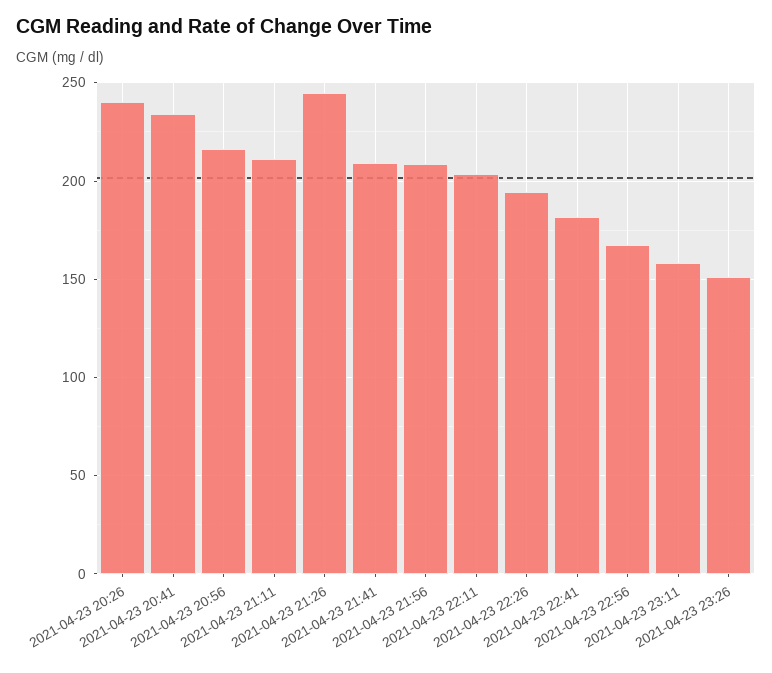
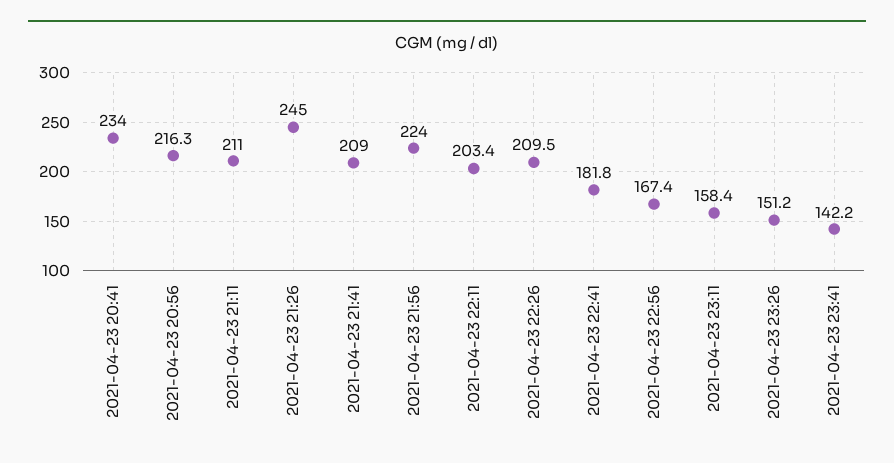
2021-04-23 20:26: 240 -> none
2021-04-23 21:56: 210 -> 224
2021-04-23 22:26: 195 -> 209.5
2021-04-23 23:41: none -> 142.2

